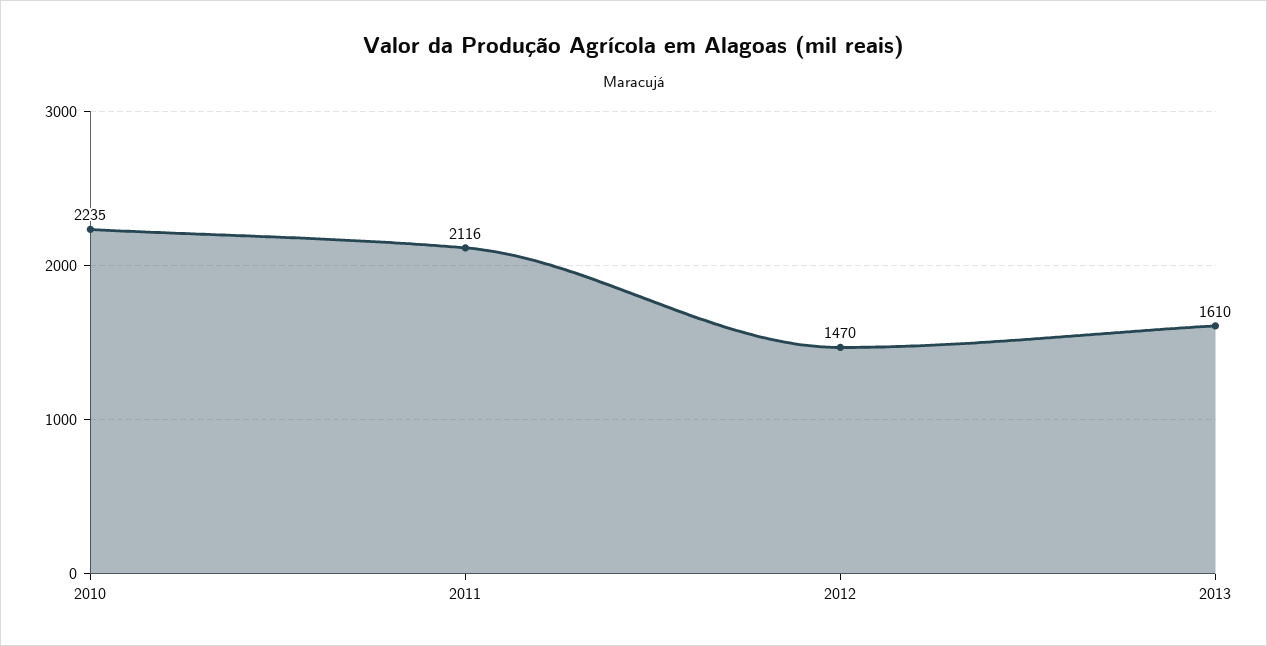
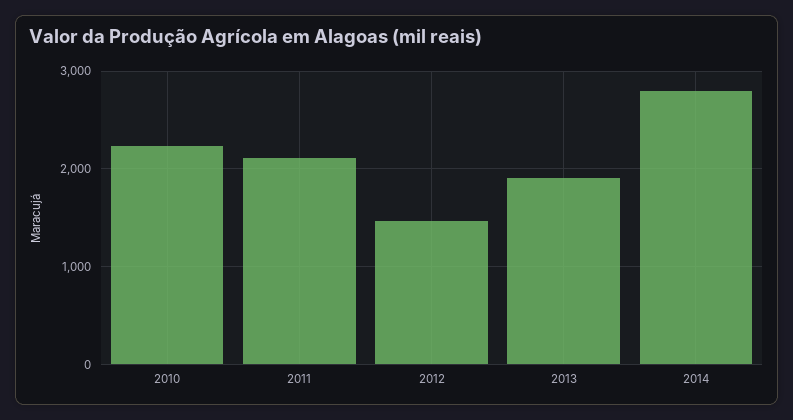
2013: 1610 -> 1900
2014: none -> 2800

